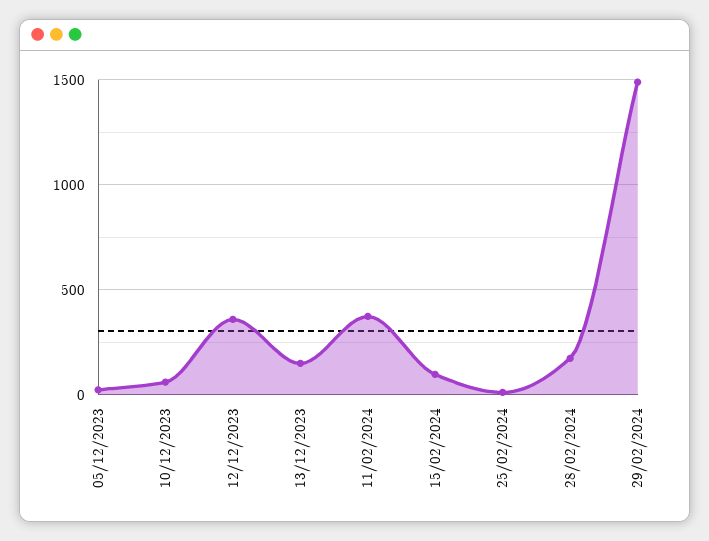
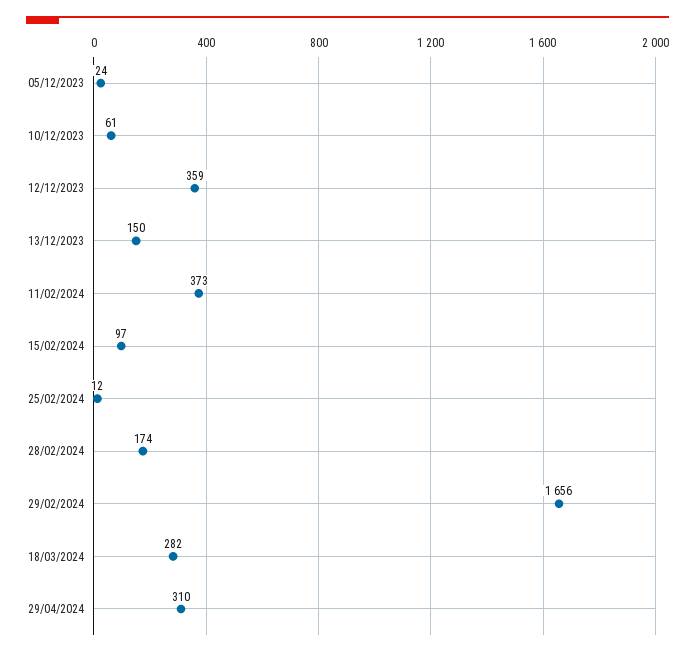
29/02/2024: 1500 -> 1656
18/03/2024: none -> 282
29/04/2024: none -> 310

